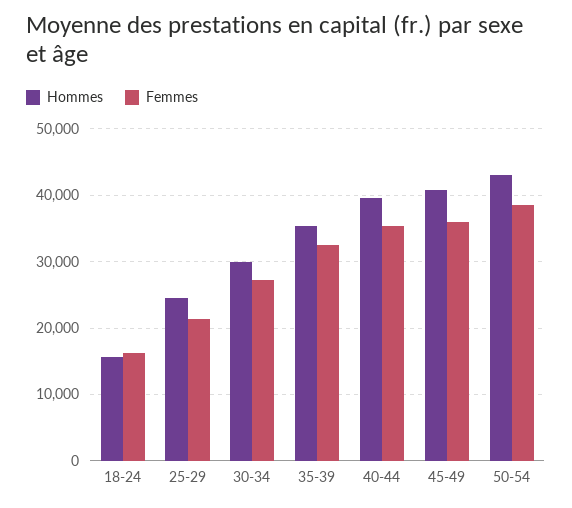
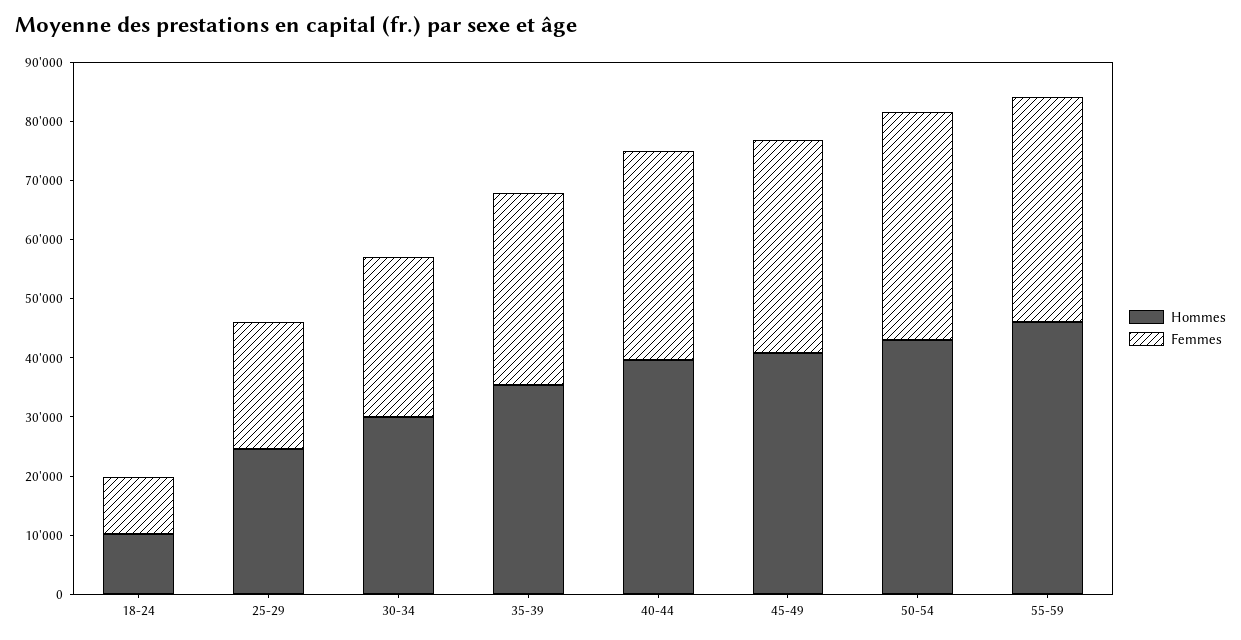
Hommes, 18-24: 16000 -> 10000
Femmes, 18-24: 16000 -> 10000
Hommes, 55-59: none -> 46000
Femmes, 55-59: none -> 38000

